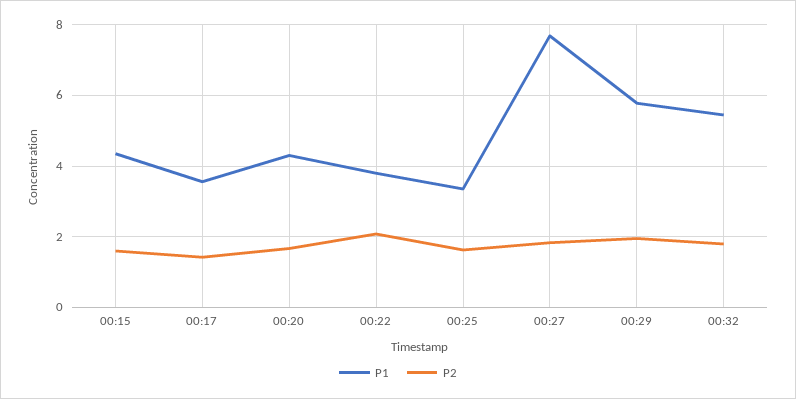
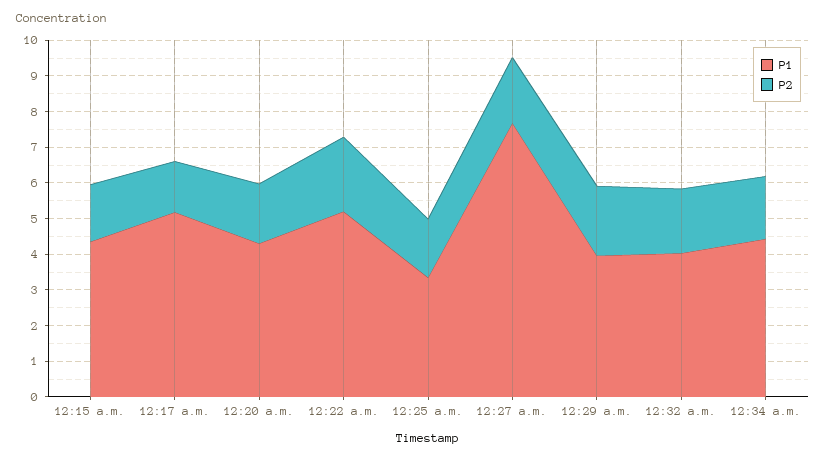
P1, 00:17: 3.6 -> 5.25
P1, 00:22: 3.8 -> 5.25
P1, 00:29: 5.8 -> 4
P1, 00:32: 5.4 -> 4
P1, 12:34 a.m.: none -> 4.5
P2, 12:34 a.m.: none -> 1.75

